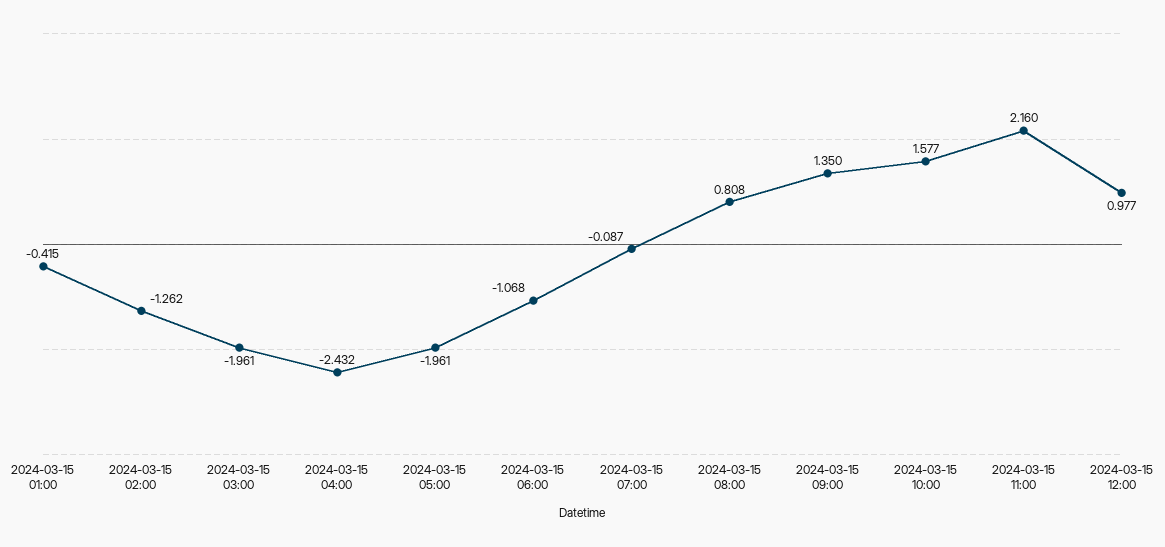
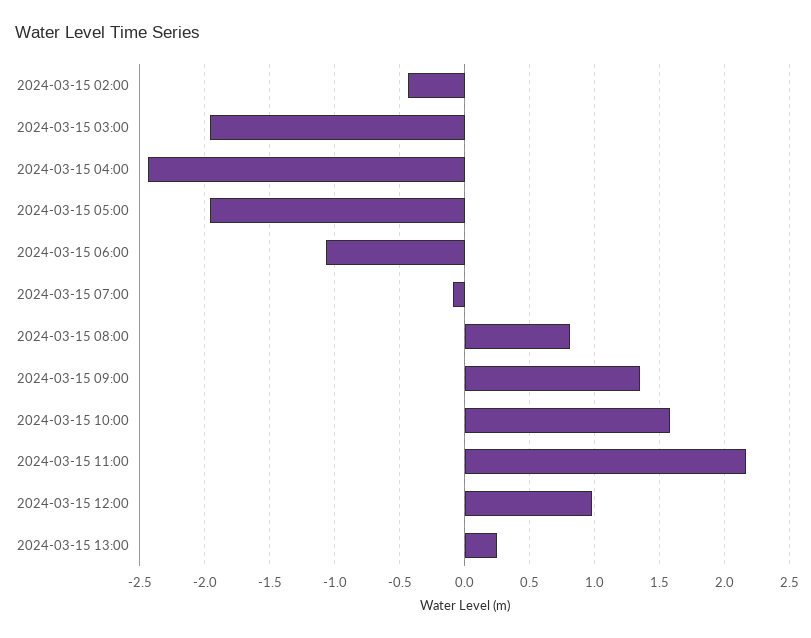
2024-03-15 01:00: -0.415 -> none
2024-03-15 02:00: -1.262 -> -0.45
2024-03-15 13:00: none -> 0.25

